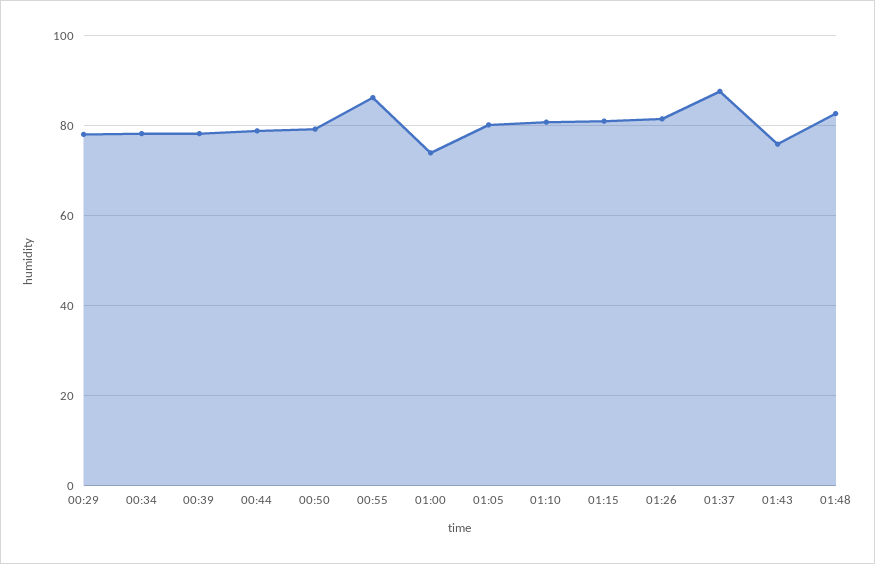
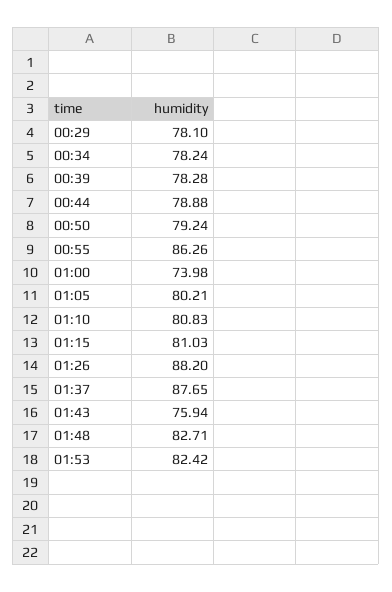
01:26: 82 -> 88.2
01:53: none -> 82.42

